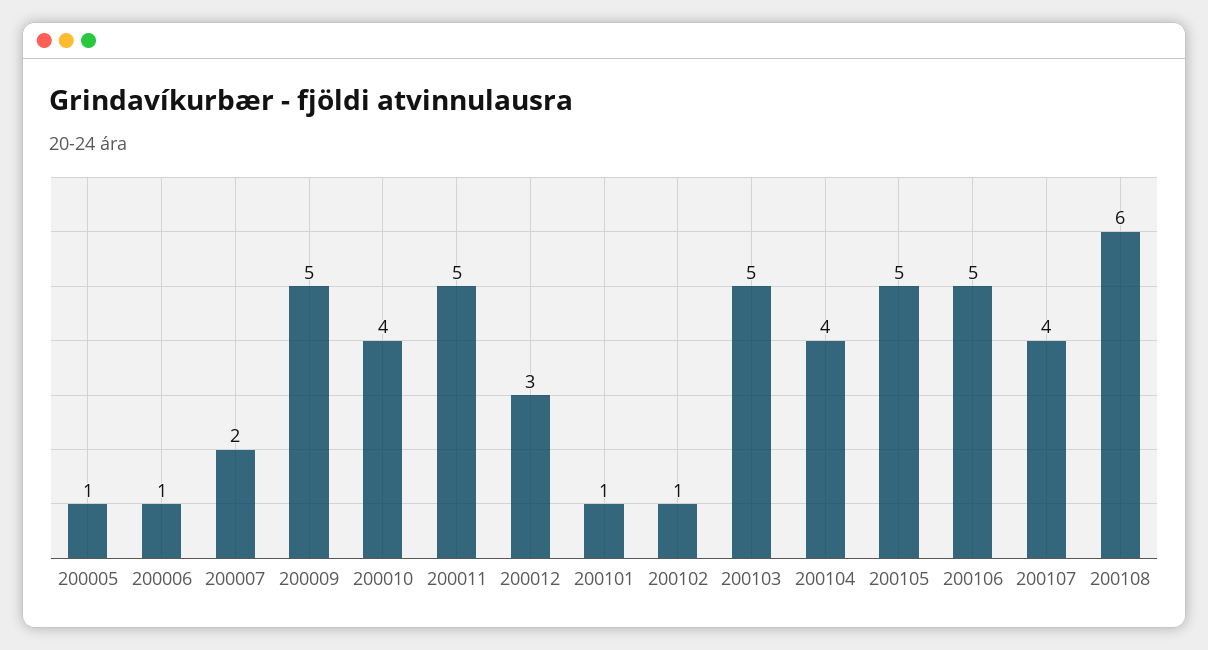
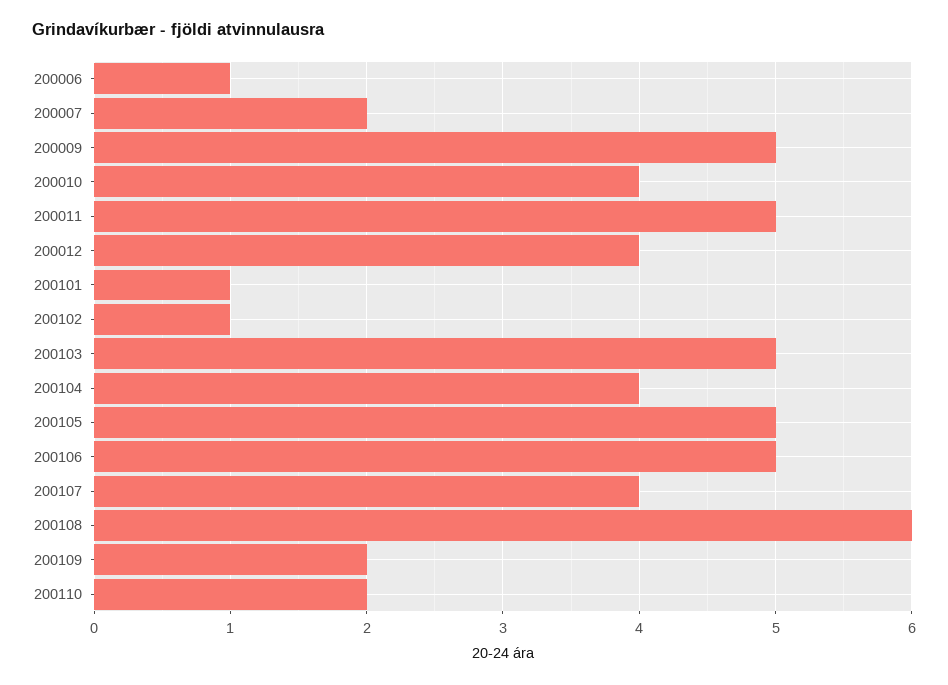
200005: 1 -> none
200012: 3 -> 4
200109: none -> 2
200110: none -> 2

